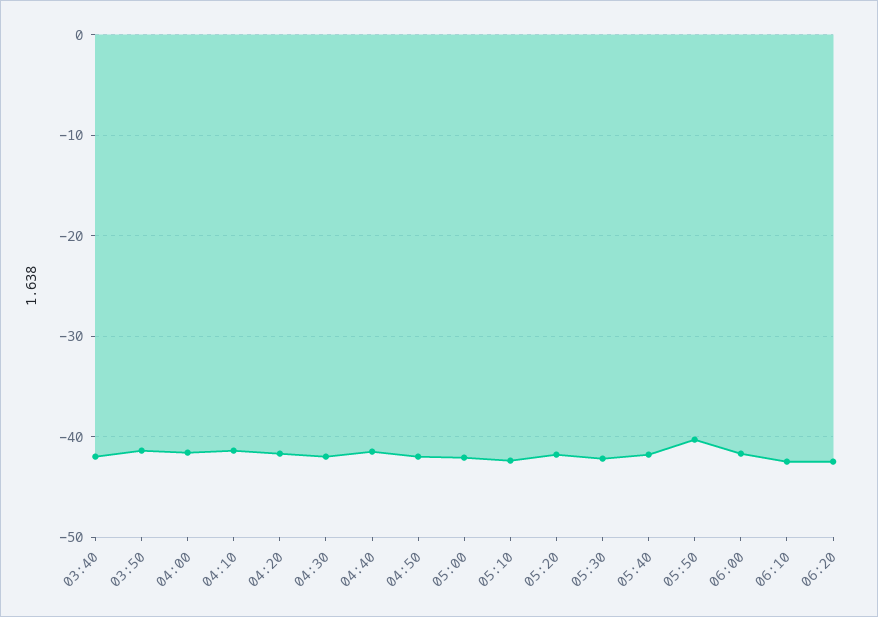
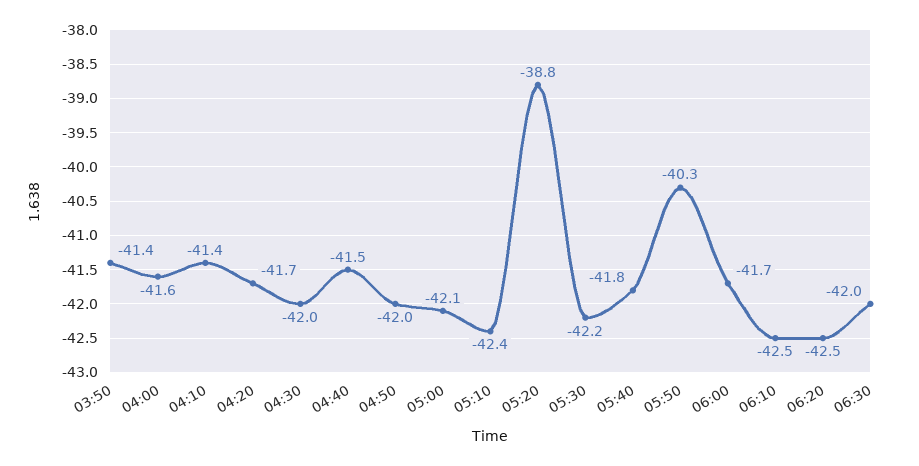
03:40: -42 -> none
05:20: -42 -> -38.8
06:30: none -> -42

